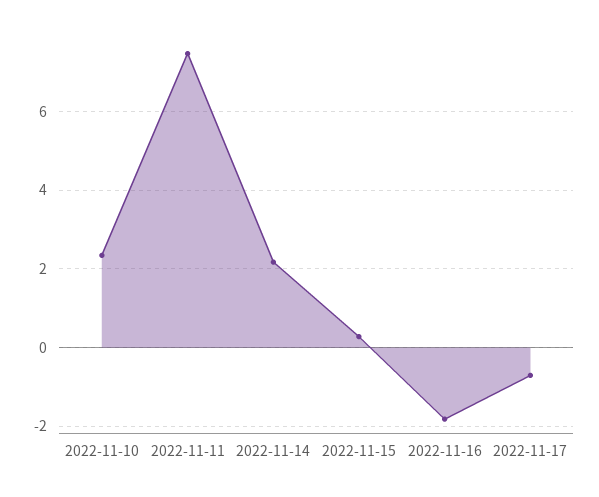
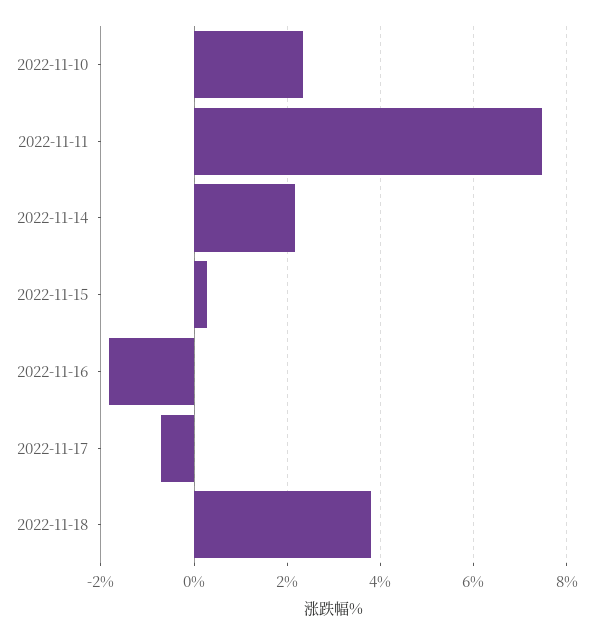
2022-11-18: none -> 3.8

